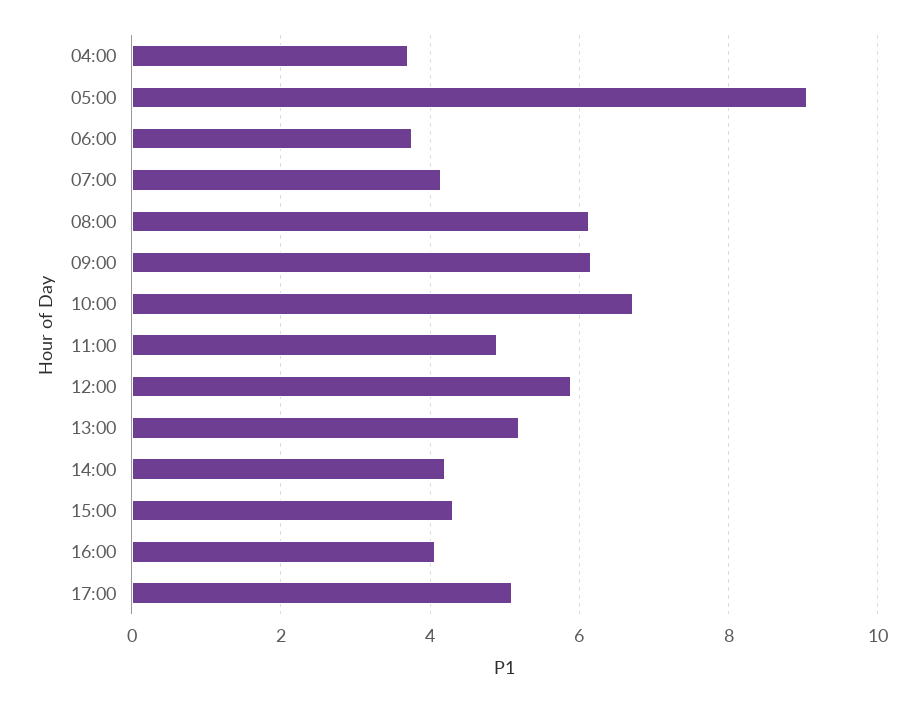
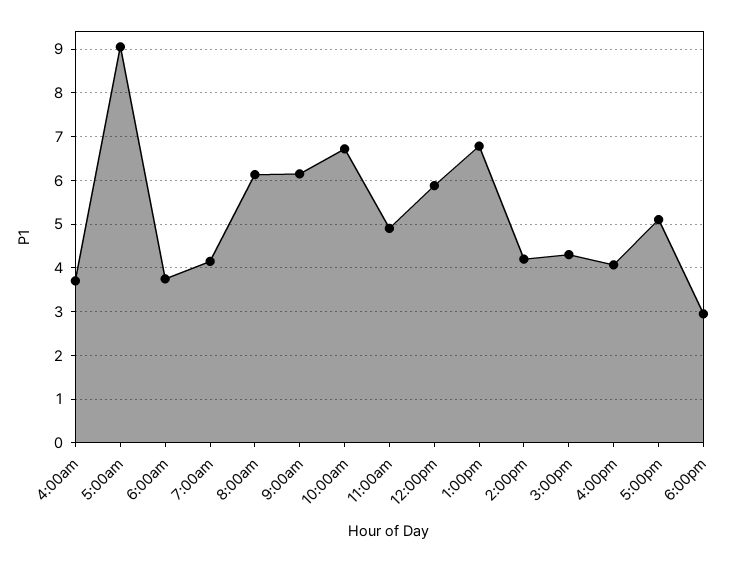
13:00: 5.2 -> 6.8
6:00pm: none -> 3

